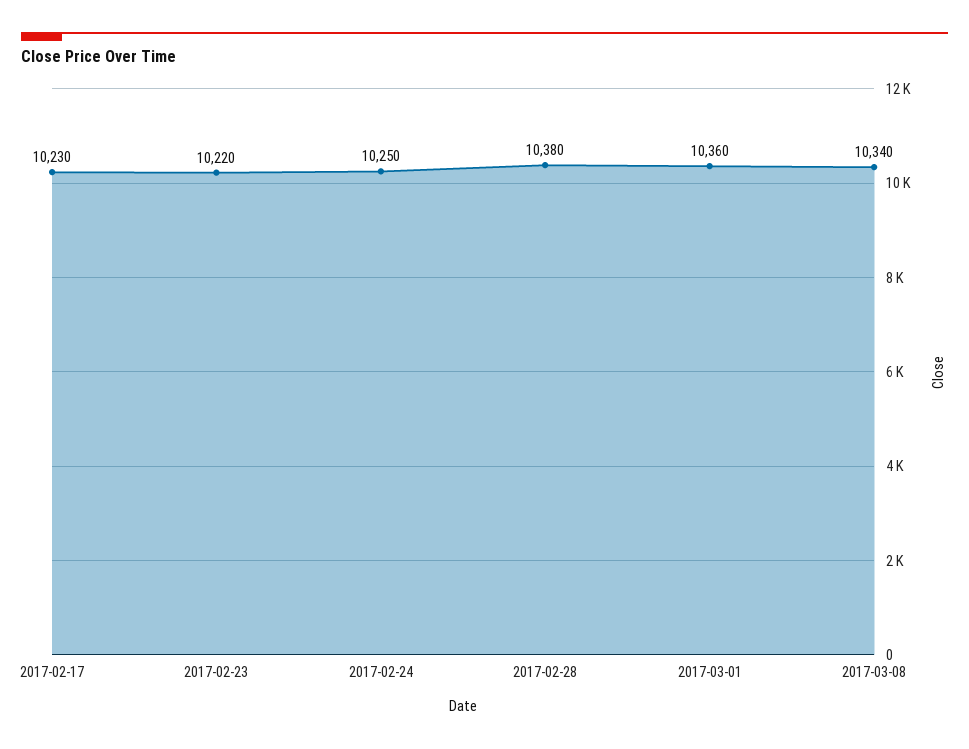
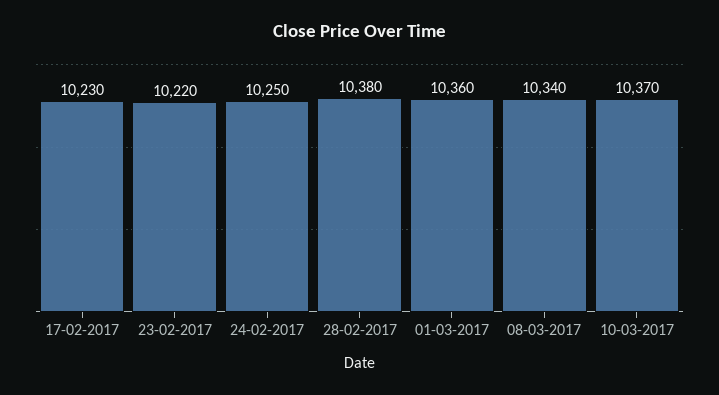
10-03-2017: none -> 10370

